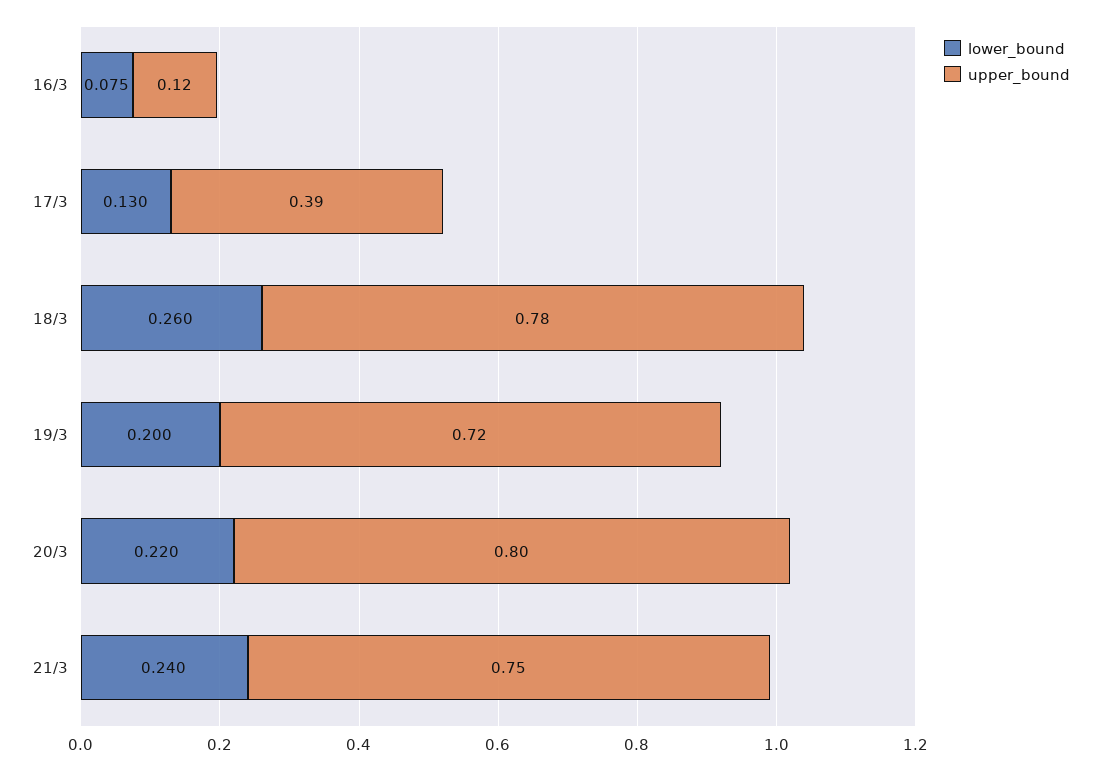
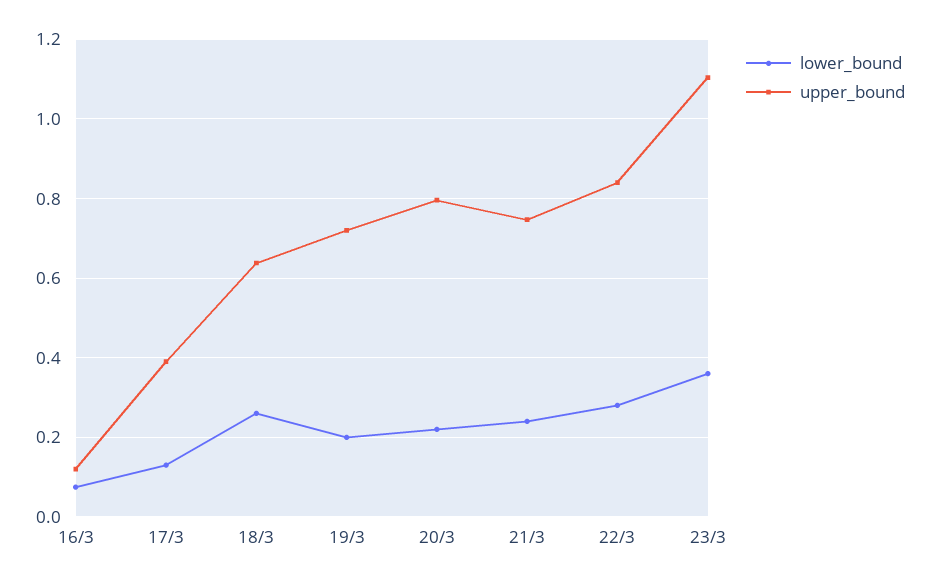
upper_bound, 18/3: 0.78 -> 0.64
lower_bound, 22/3: none -> 0.28
upper_bound, 22/3: none -> 0.84
lower_bound, 23/3: none -> 0.36
upper_bound, 23/3: none -> 1.1

